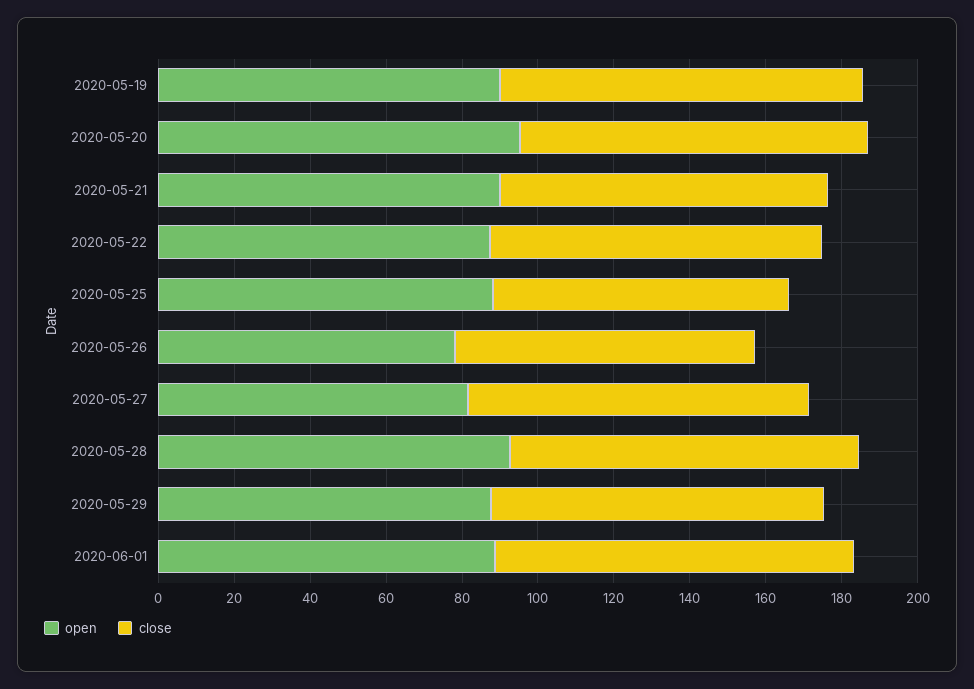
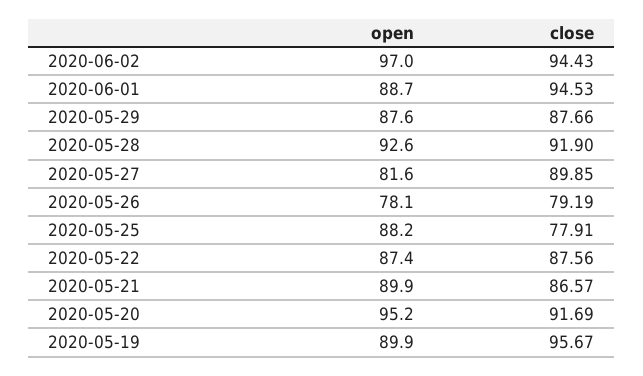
open, 2020-06-02: none -> 97
close, 2020-06-02: none -> 94.43

